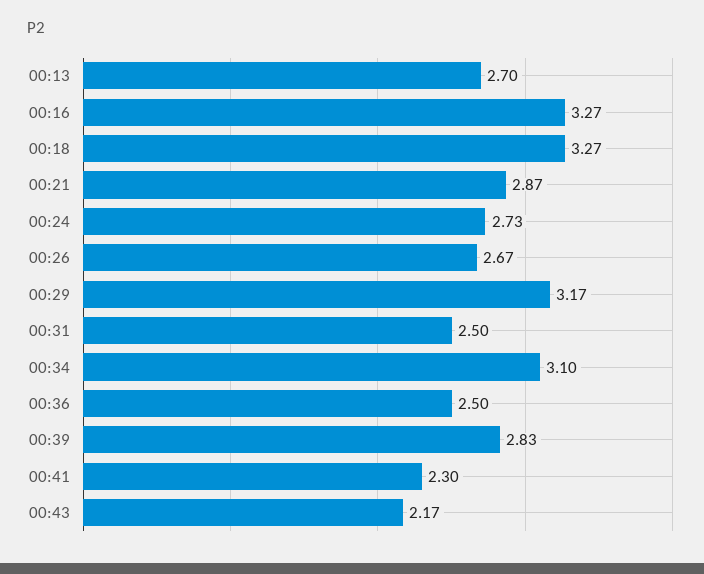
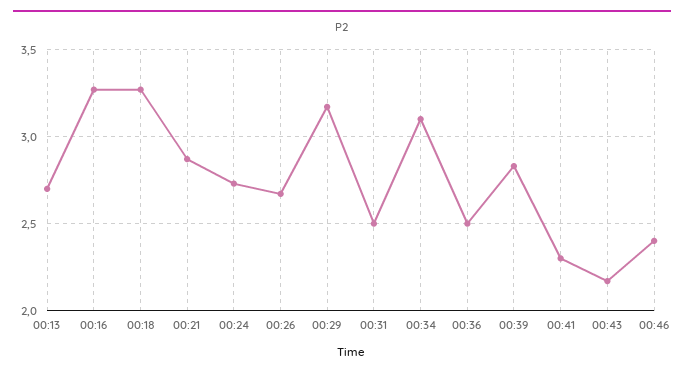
00:46: none -> 2.4

